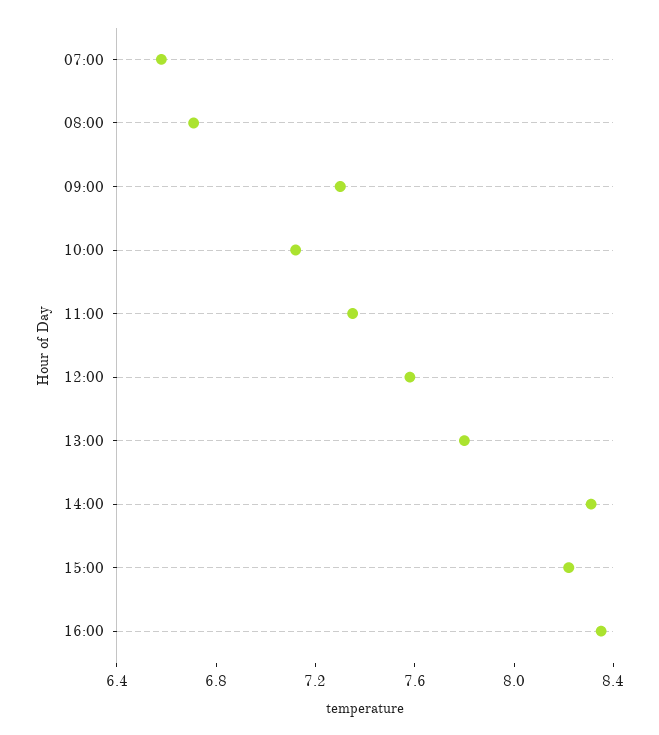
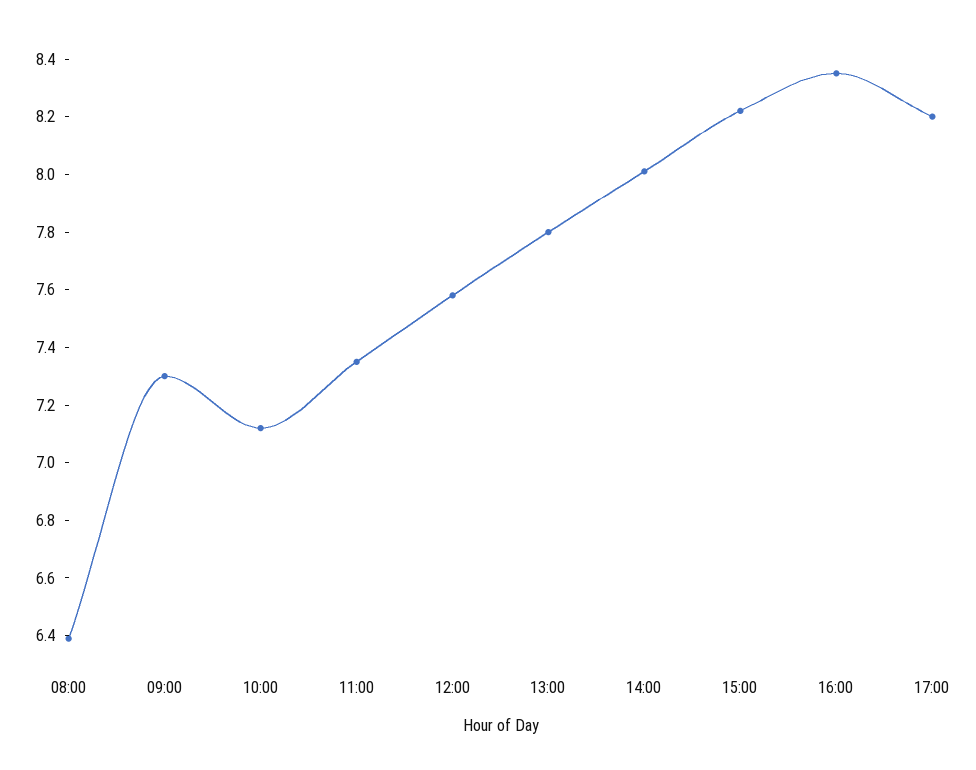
07:00: 6.6 -> none
08:00: 6.7 -> 6.4
14:00: 8.3 -> 8
17:00: none -> 8.2

